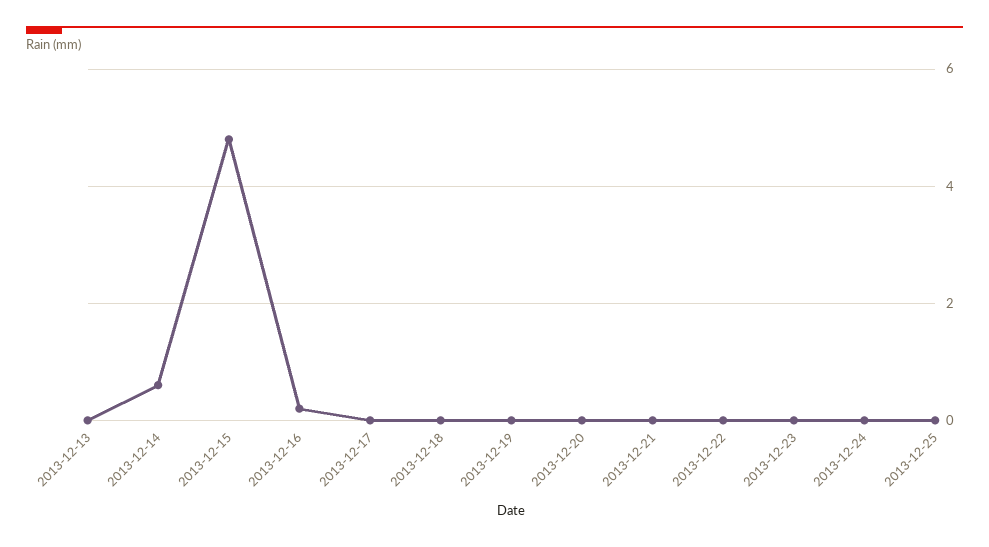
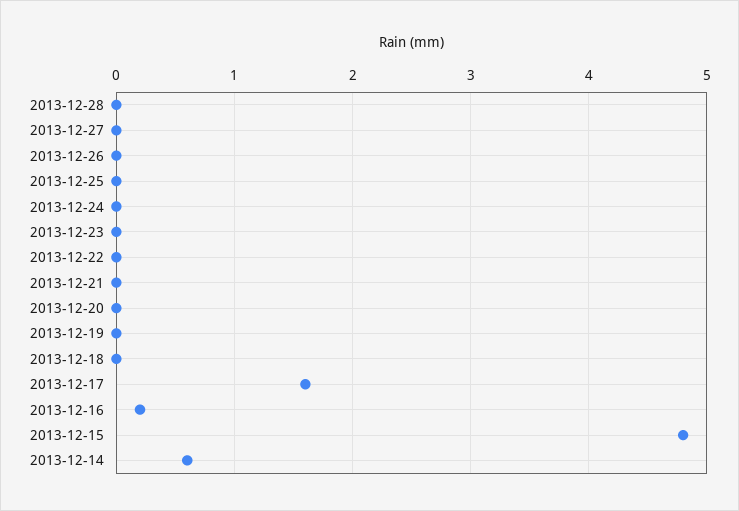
2013-12-13: 0 -> none
2013-12-17: 0 -> 1.6
2013-12-28: none -> 0
2013-12-27: none -> 0
2013-12-26: none -> 0

